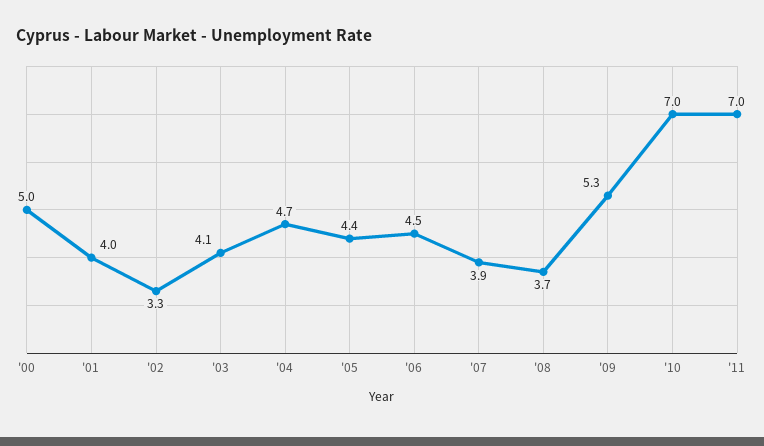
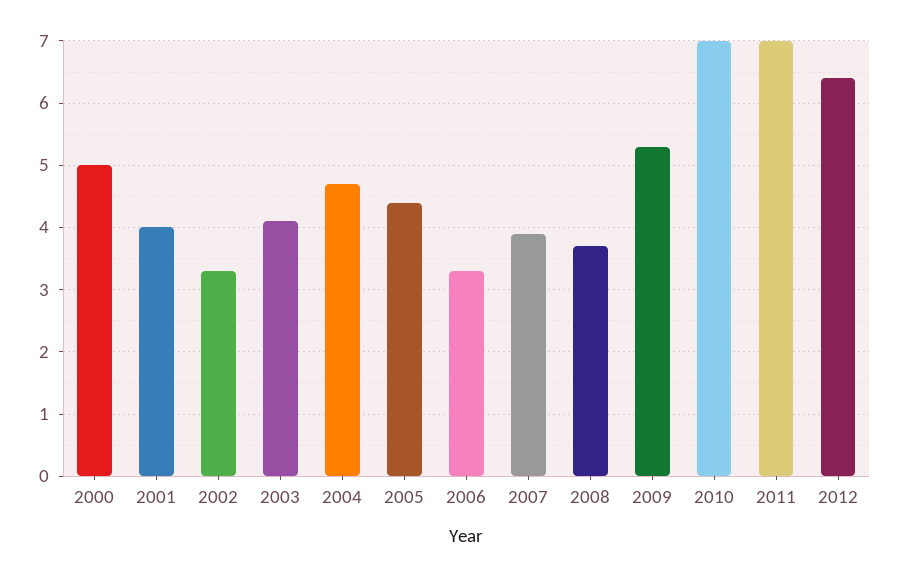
'06: 4.5 -> 3.3
2012: none -> 6.4

